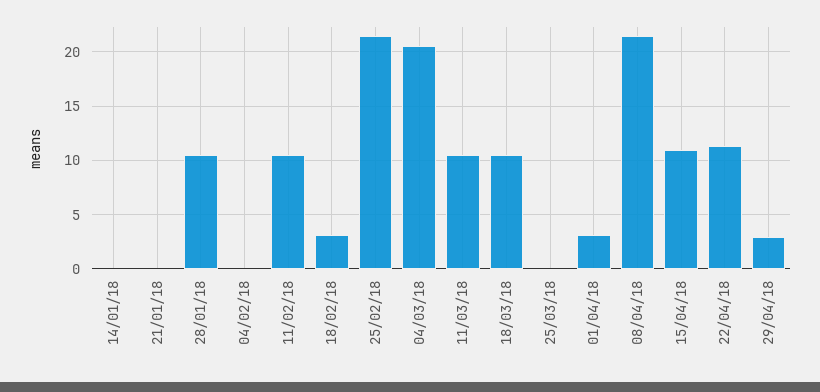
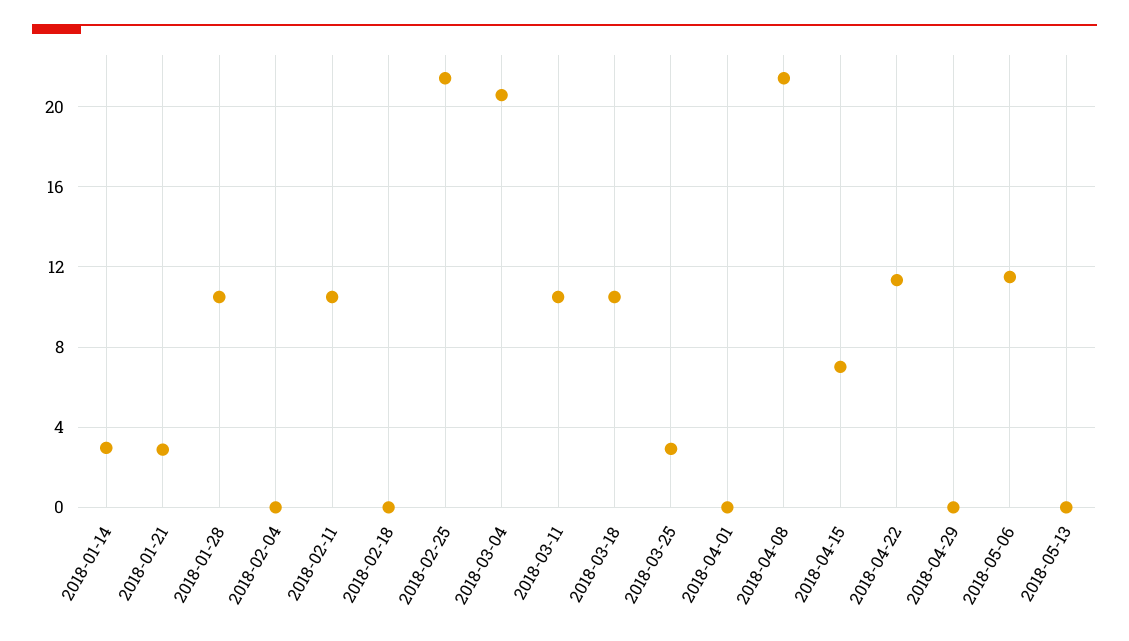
14/01/18: 0 -> 3
21/01/18: 0 -> 3
18/02/18: 3 -> 0
25/03/18: 0 -> 3
01/04/18: 3 -> 0
15/04/18: 11 -> 7
29/04/18: 3 -> 0
2018-05-06: none -> 11.5
2018-05-13: none -> 0

